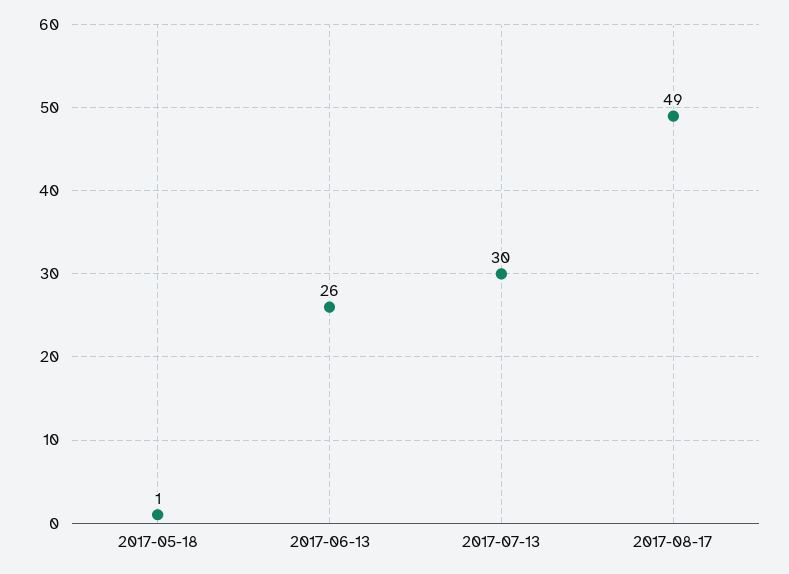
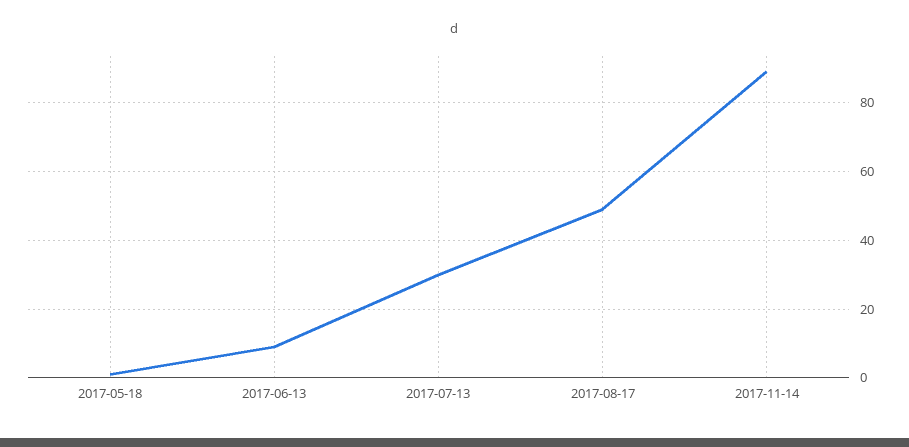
2017-06-13: 26 -> 10
2017-11-14: none -> 90

